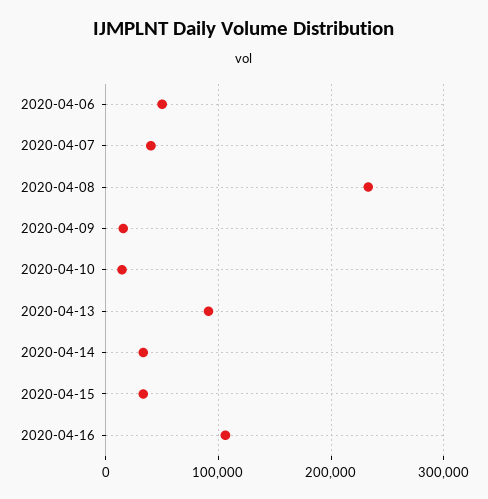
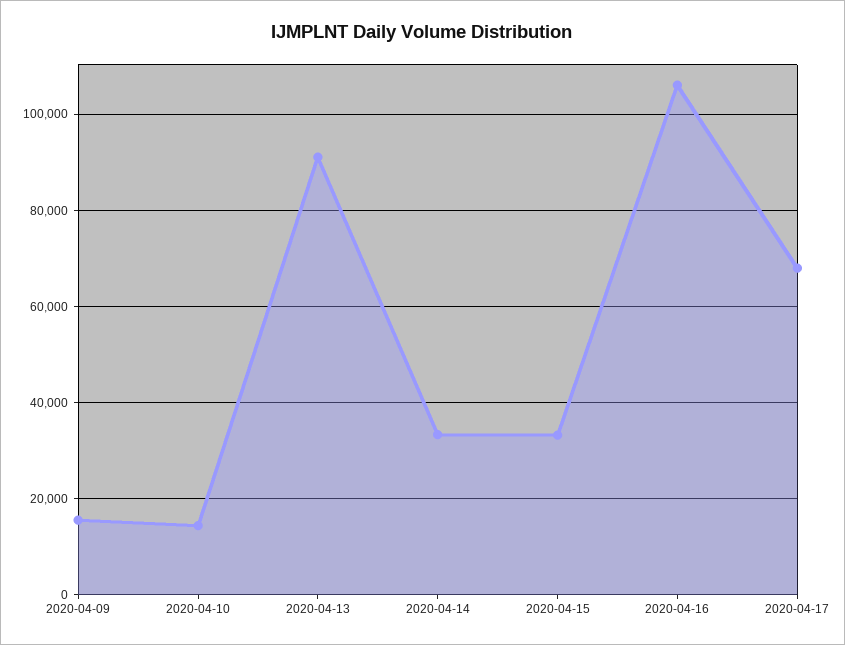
2020-04-06: 50000 -> none
2020-04-07: 40000 -> none
2020-04-08: 230000 -> none
2020-04-17: none -> 68000

